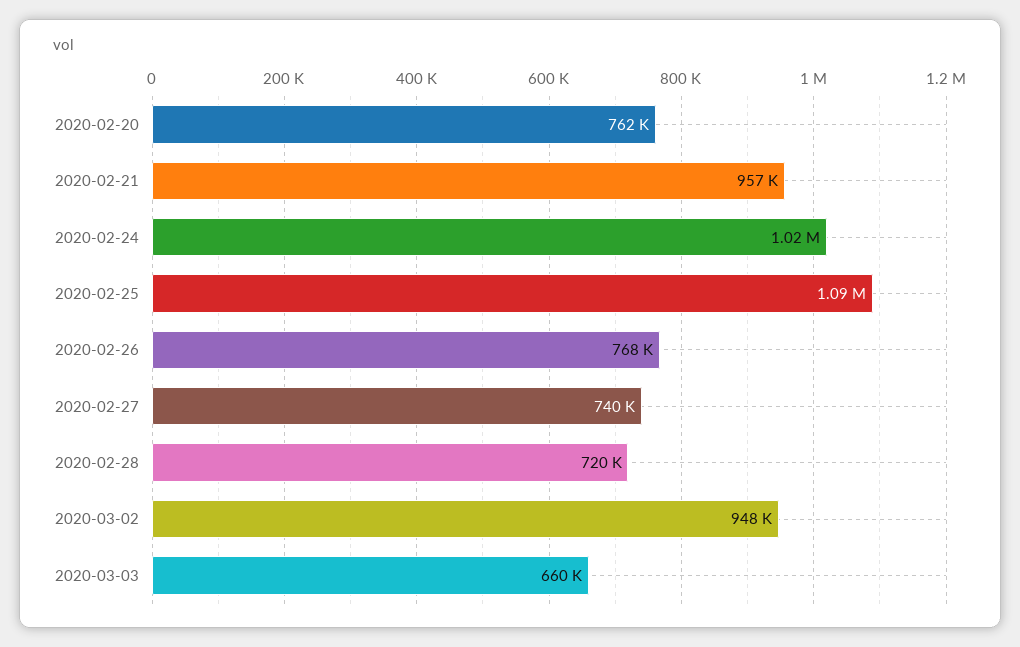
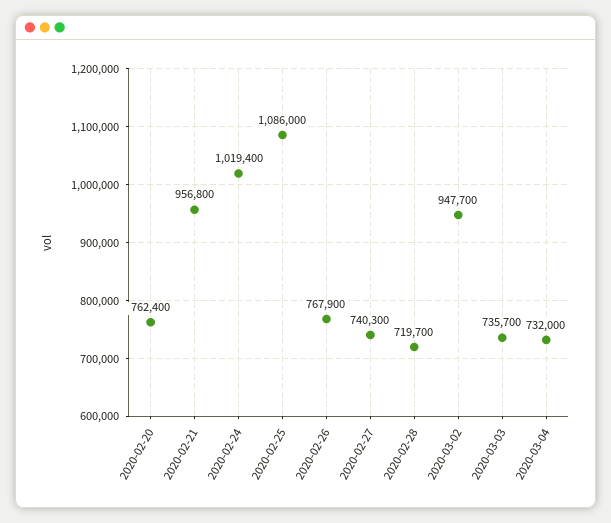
2020-03-03: 660000 -> 735700
2020-03-04: none -> 732000

